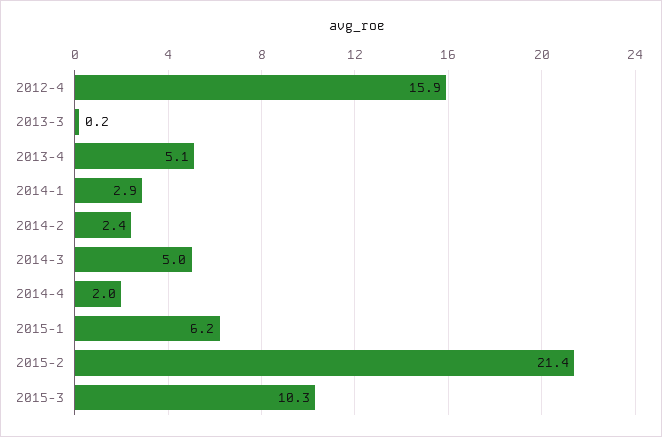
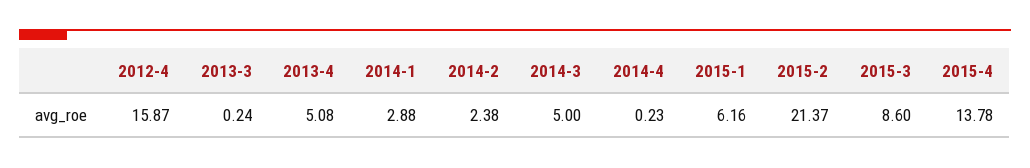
2014-4: 2 -> 0.23
2015-3: 10.3 -> 8.6
2015-4: none -> 13.78

